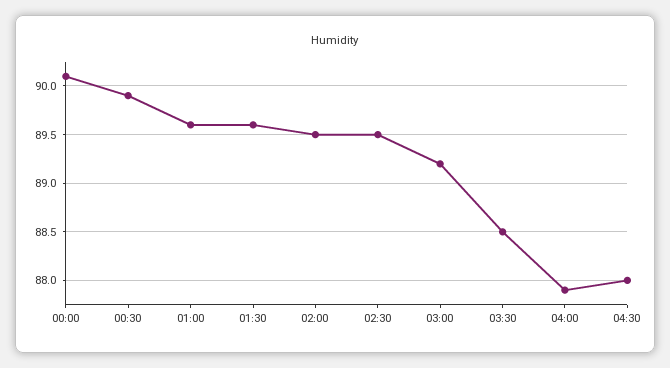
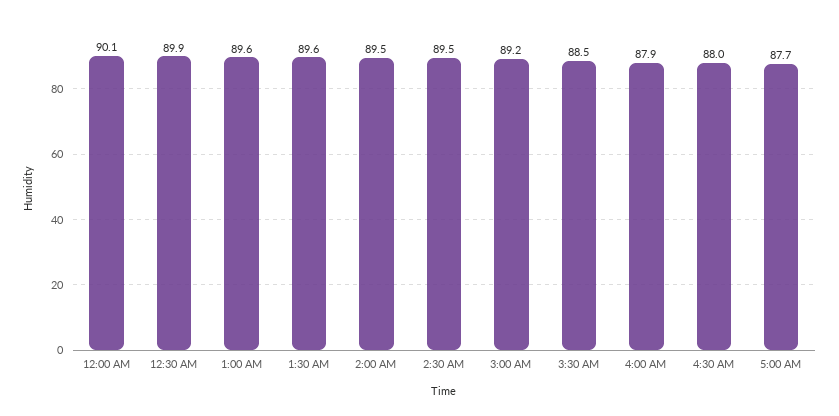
5:00 AM: none -> 87.7

